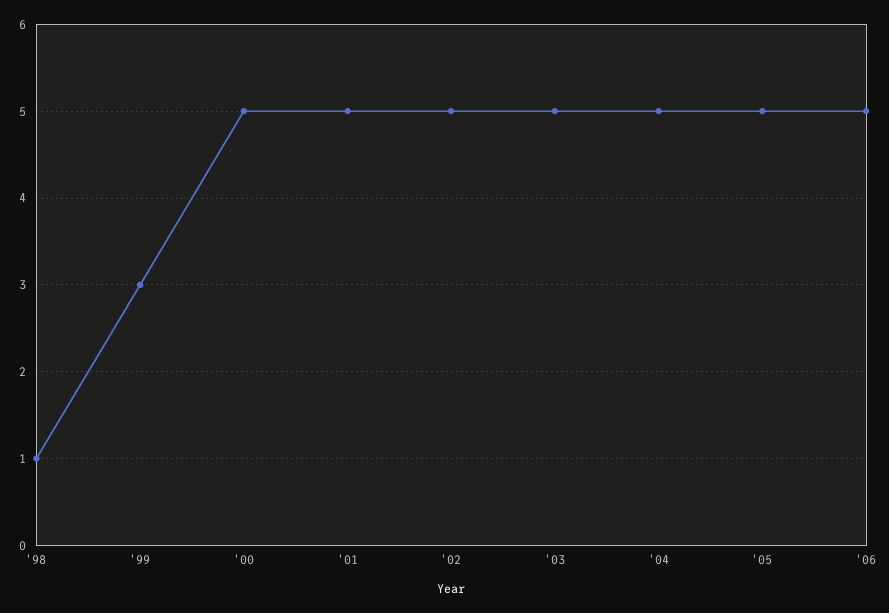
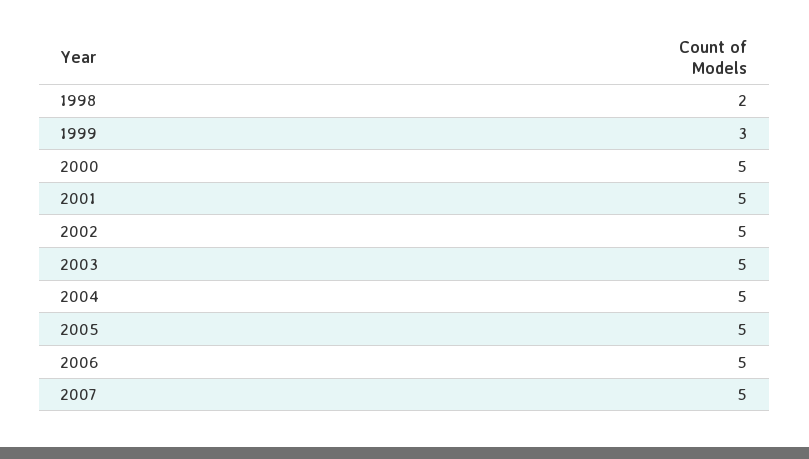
'98: 1 -> 2
2007: none -> 5

